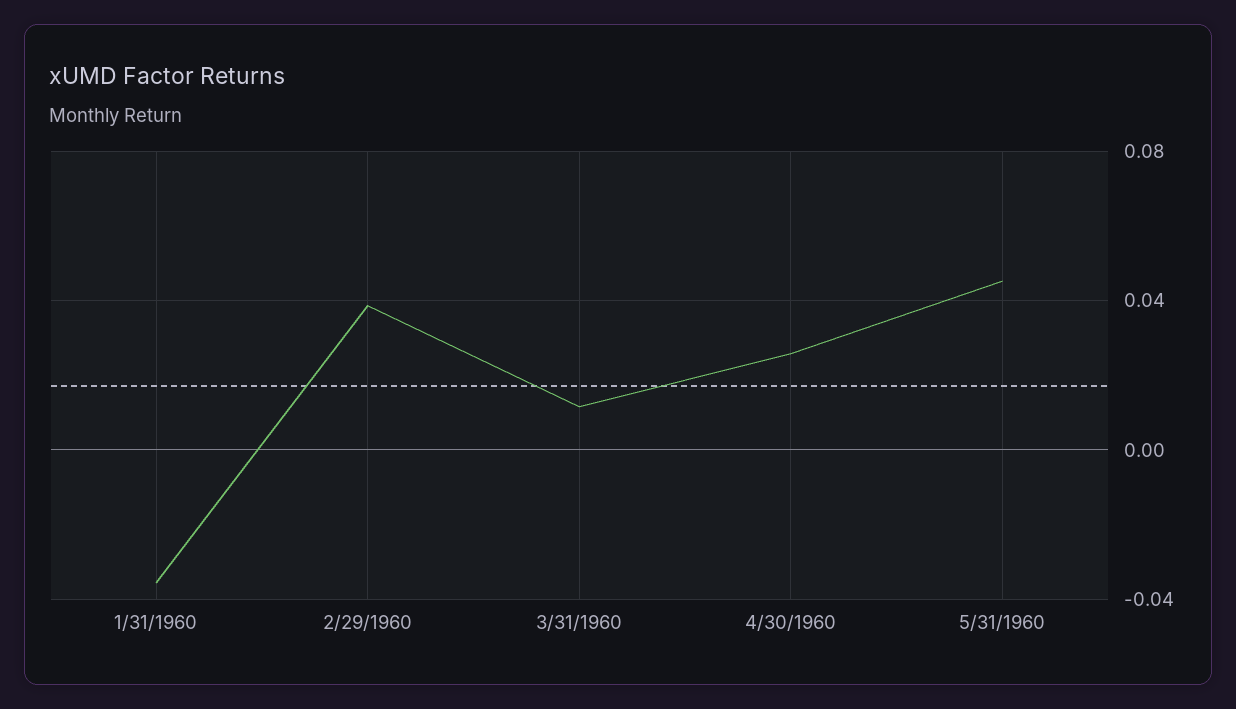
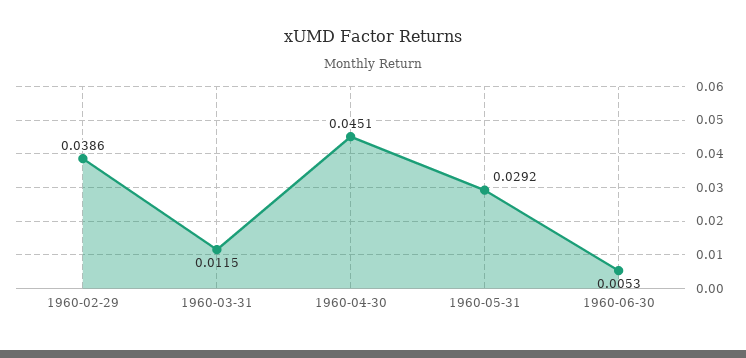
1/31/1960: -0.035 -> none
4/30/1960: 0.025 -> 0.0451
5/31/1960: 0.045 -> 0.0292
1960-06-30: none -> 0.0053

